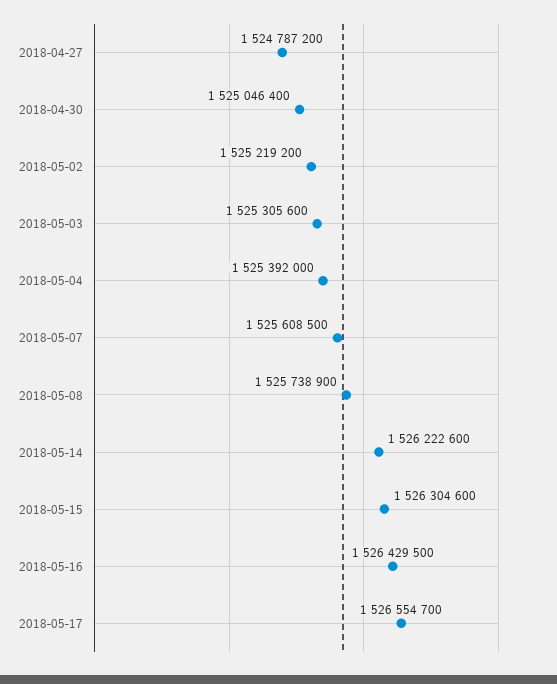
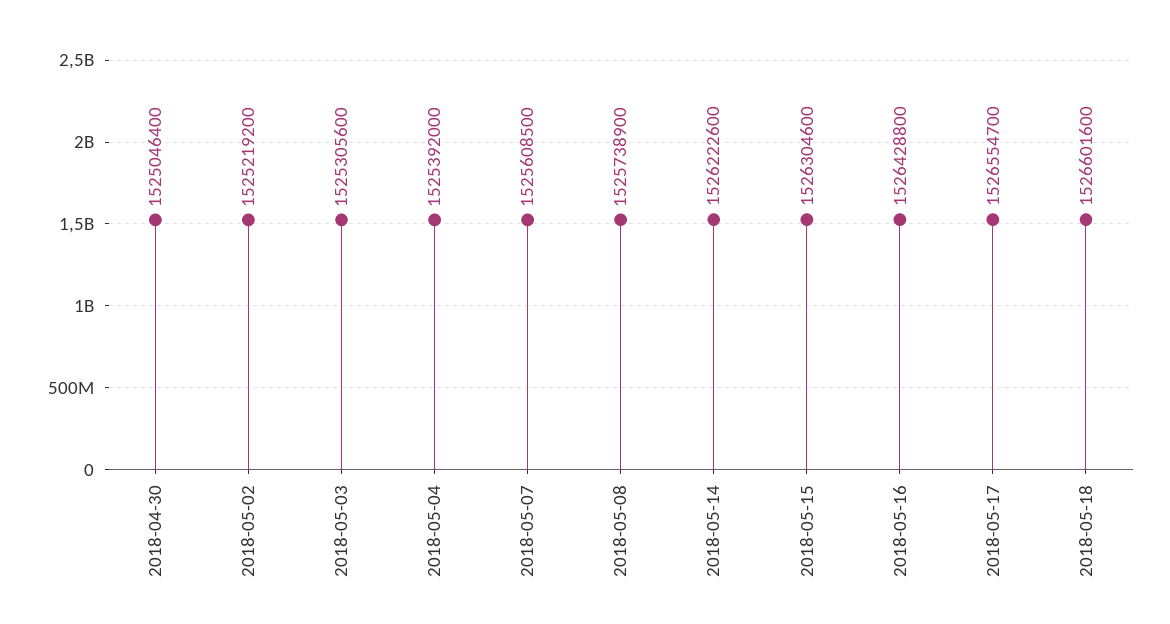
2018-04-27: 1524787200 -> none
2018-05-16: 1526429500 -> 1526428800
2018-05-18: none -> 1526601600

